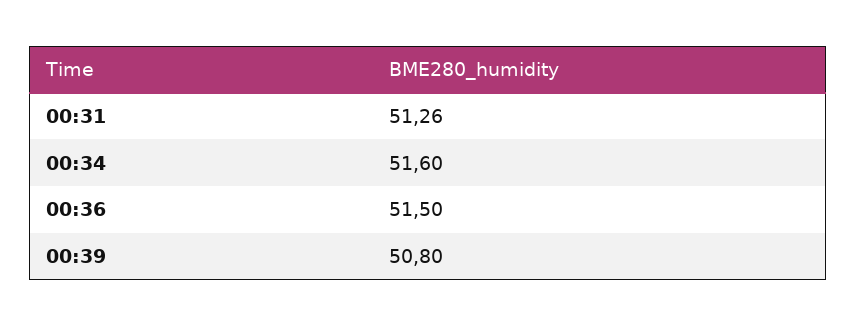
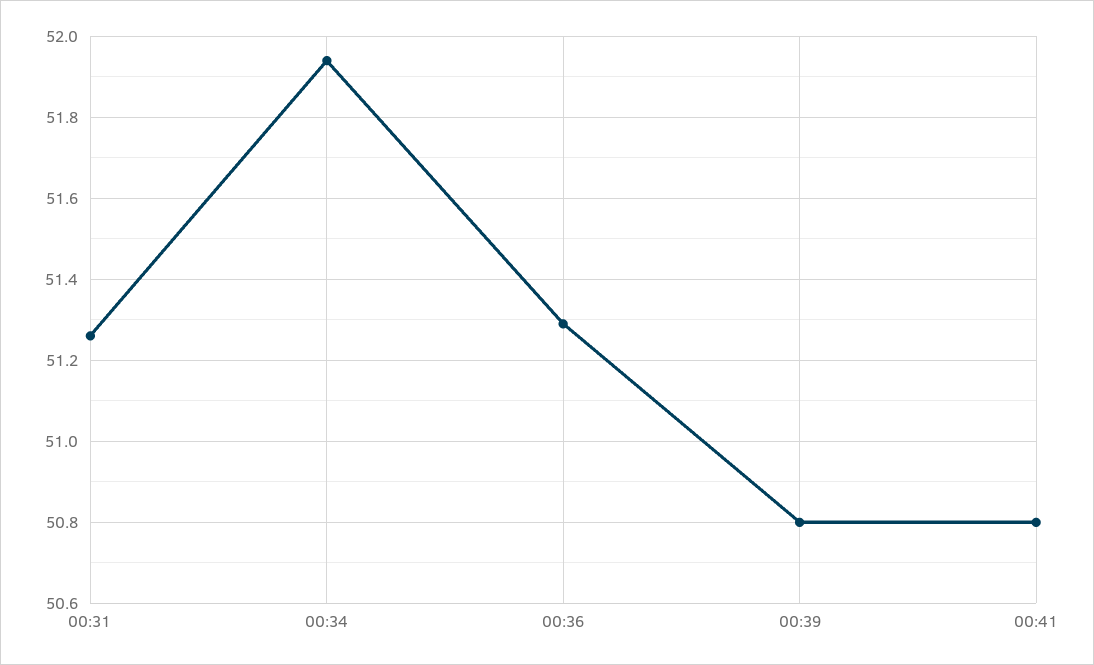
00:34: 51.6 -> 51.95
00:36: 51.5 -> 51.3
00:41: none -> 50.8

